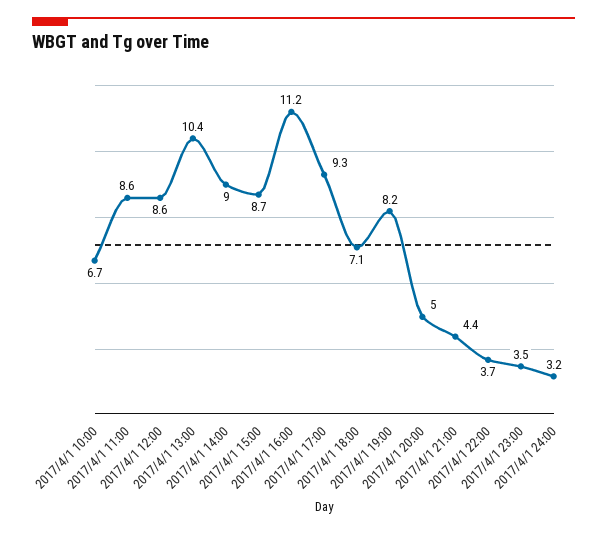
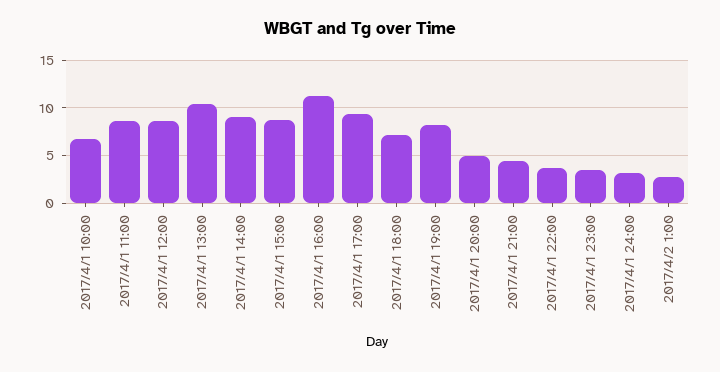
2017/4/2 1:00: none -> 3

